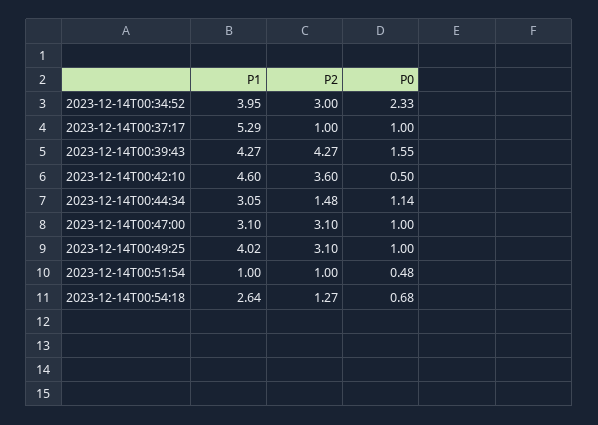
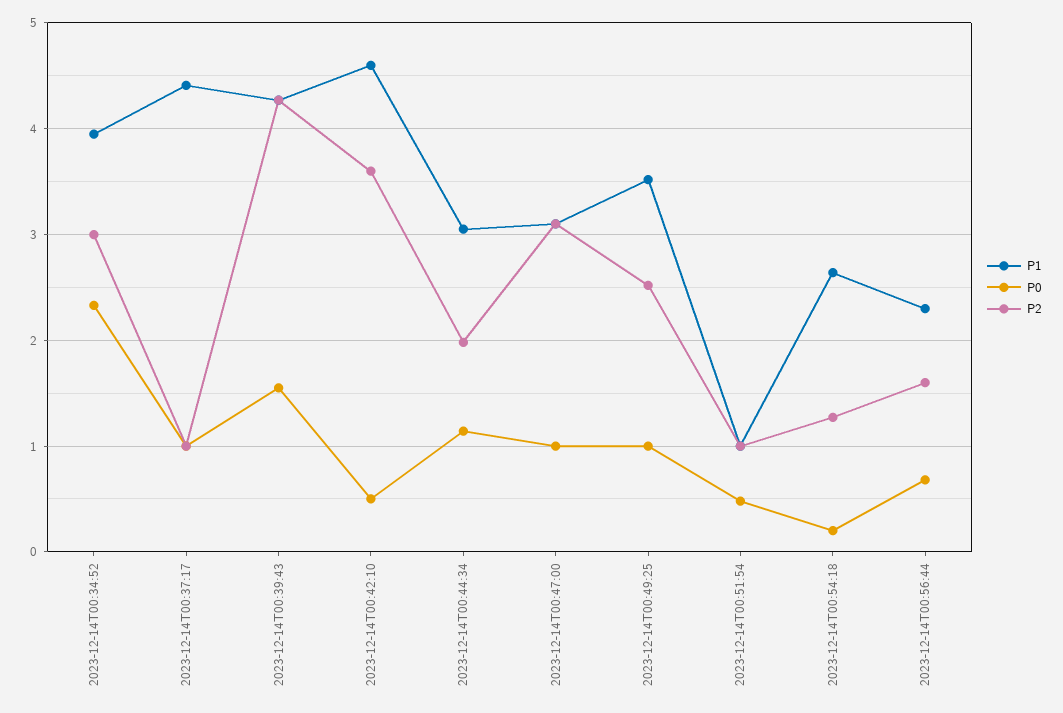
P1, 2023-12-14T00:37:17: 5.29 -> 4.4
P2, 2023-12-14T00:44:34: 1.48 -> 2
P1, 2023-12-14T00:49:25: 4.02 -> 3.5
P2, 2023-12-14T00:49:25: 3.1 -> 2.5
P0, 2023-12-14T00:54:18: 0.68 -> 0.2
P1, 2023-12-14T00:56:44: none -> 2.3
P0, 2023-12-14T00:56:44: none -> 0.7
P2, 2023-12-14T00:56:44: none -> 1.6

